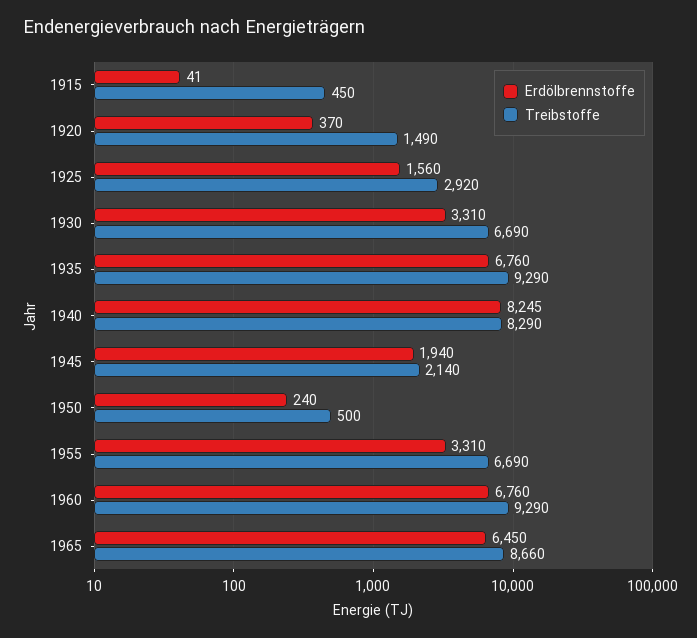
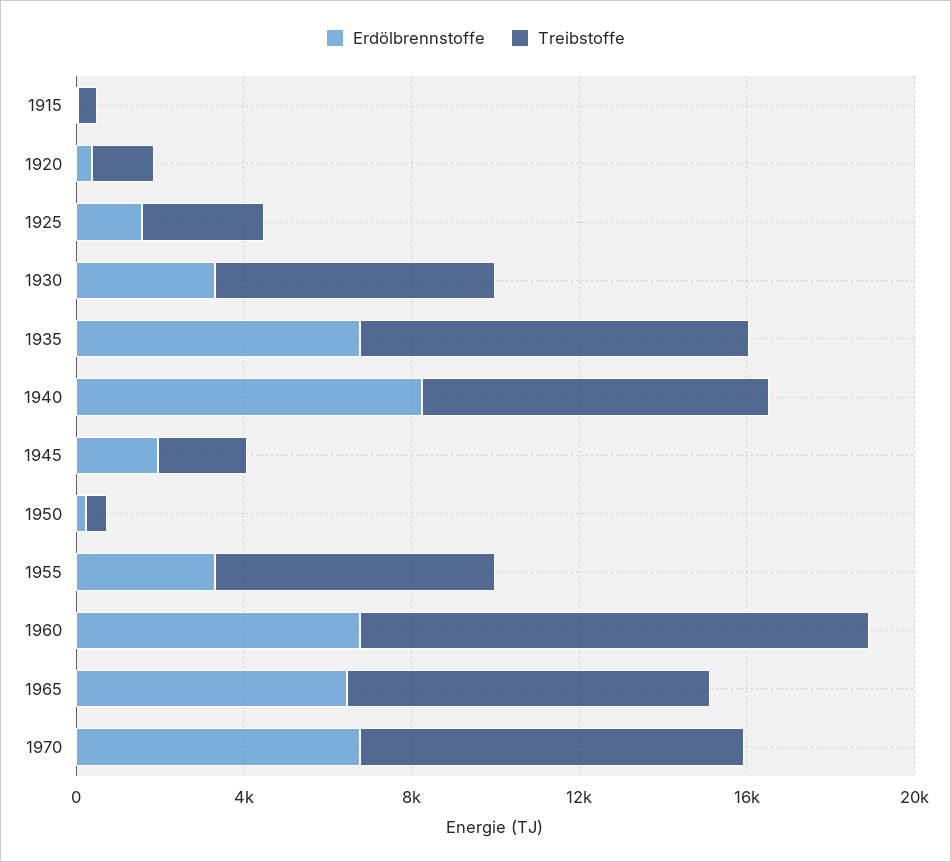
Treibstoffe, 1960: 9290 -> 12000
Erdölbrennstoffe, 1970: none -> 7000
Treibstoffe, 1970: none -> 9000

